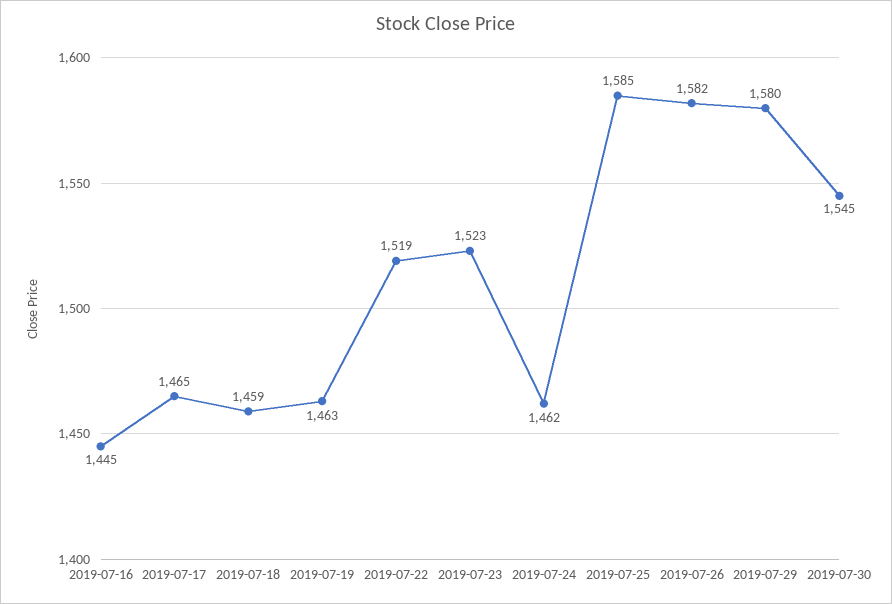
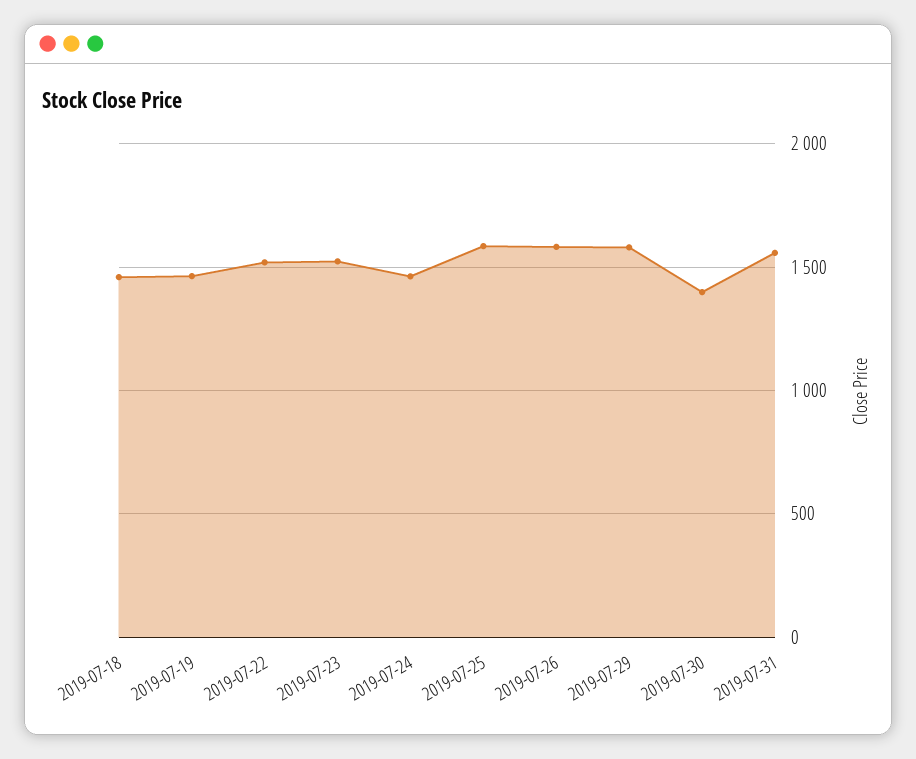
2019-07-16: 1445 -> none
2019-07-17: 1465 -> none
2019-07-30: 1545 -> 1400
2019-07-31: none -> 1550

